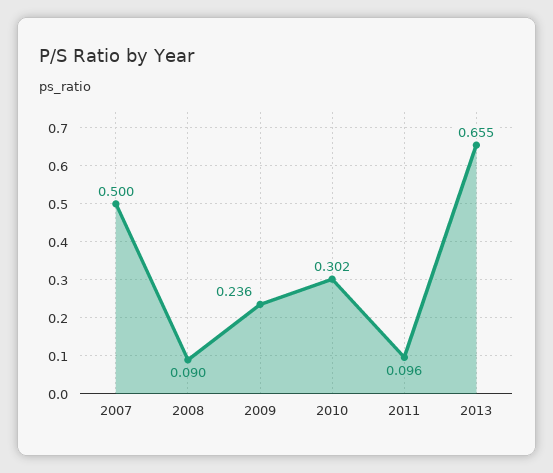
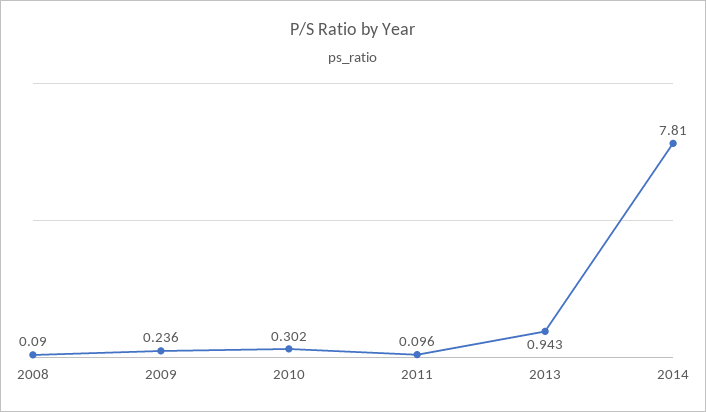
2007: 0.5 -> none
2013: 0.655 -> 0.943
2014: none -> 7.81

